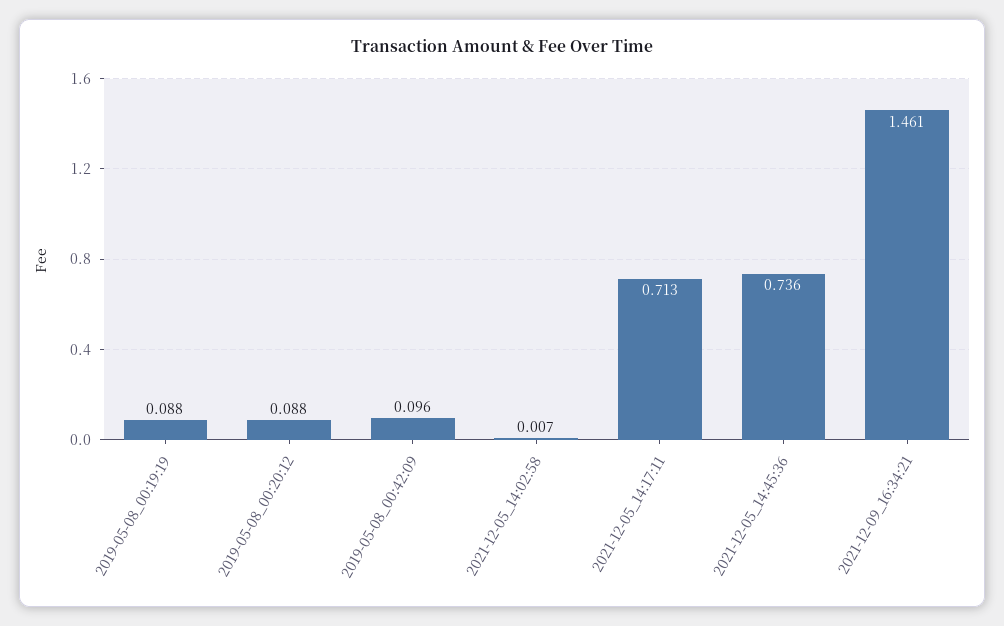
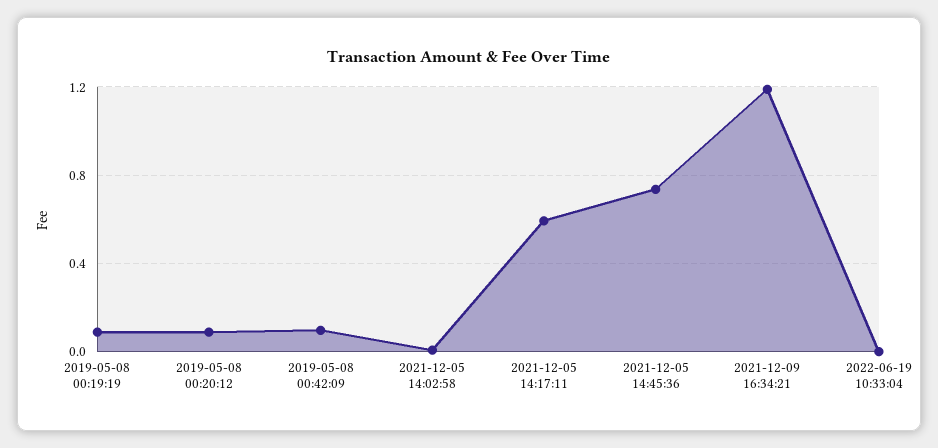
2021-12-05_14:17:11: 0.713 -> 0.6
2021-12-09_16:34:21: 1.461 -> 1.2
2022-06-19 10:33:04: none -> 0

